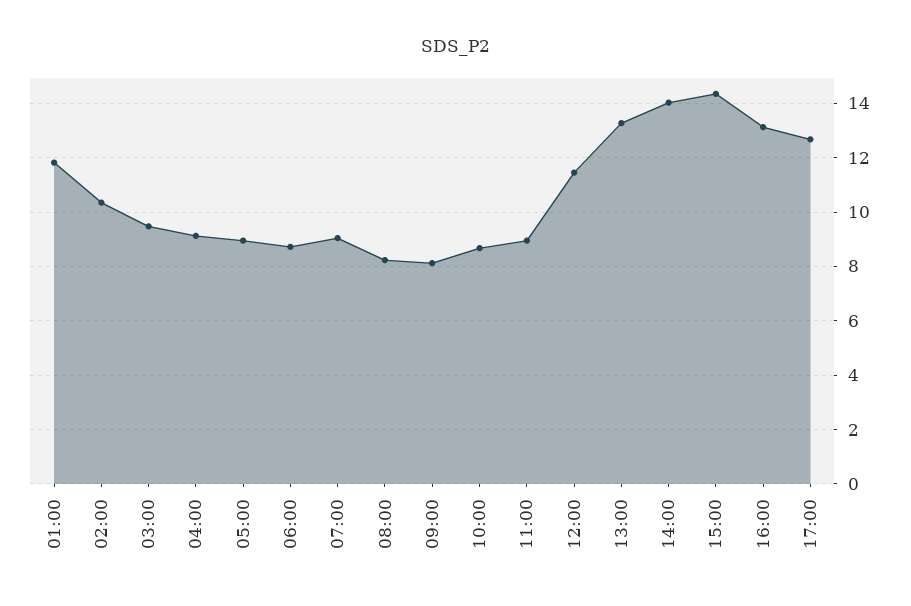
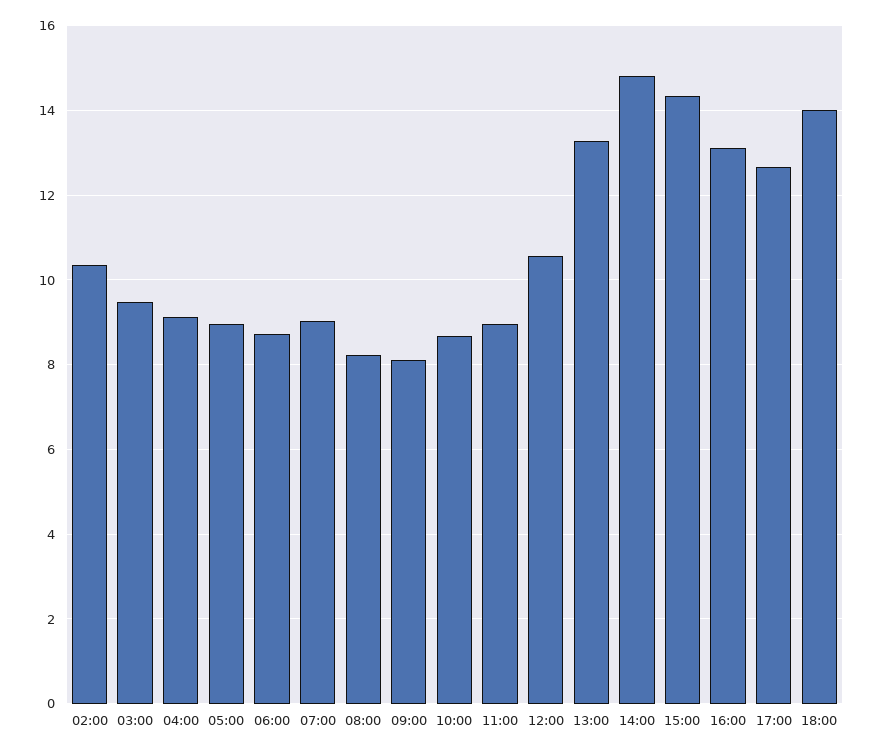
01:00: 11.75 -> none
12:00: 11.5 -> 10.6
14:00: 14 -> 14.8
18:00: none -> 14

